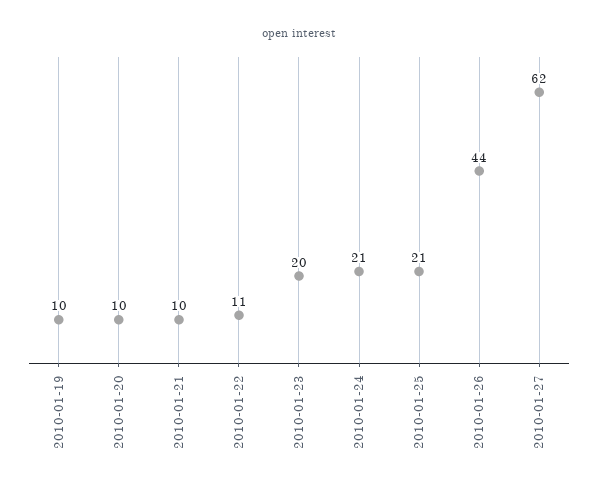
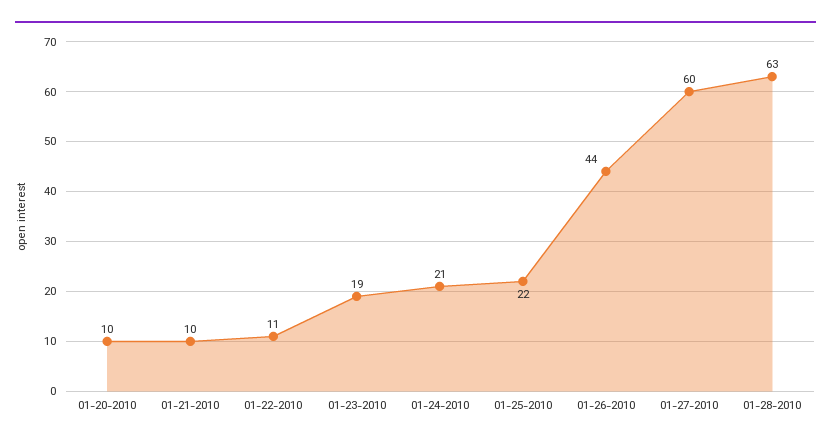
2010-01-19: 10 -> none
2010-01-23: 20 -> 19
2010-01-25: 21 -> 22
2010-01-27: 62 -> 60
01-28-2010: none -> 63

